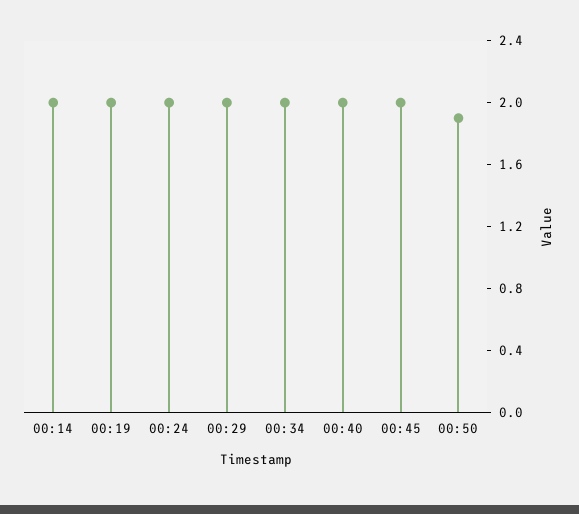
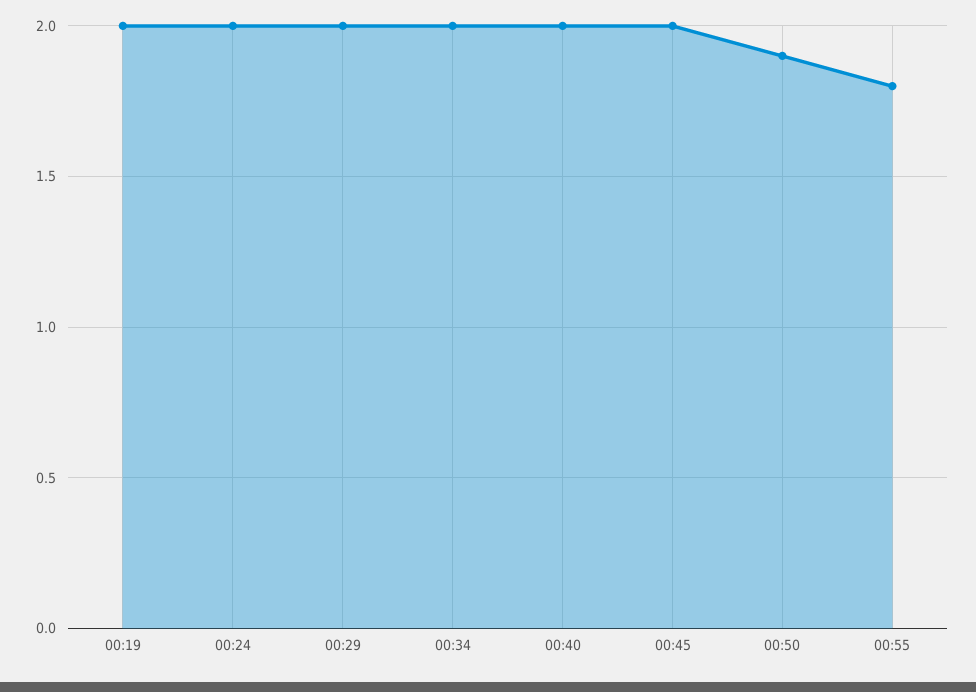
00:14: 2 -> none
00:55: none -> 1.8

